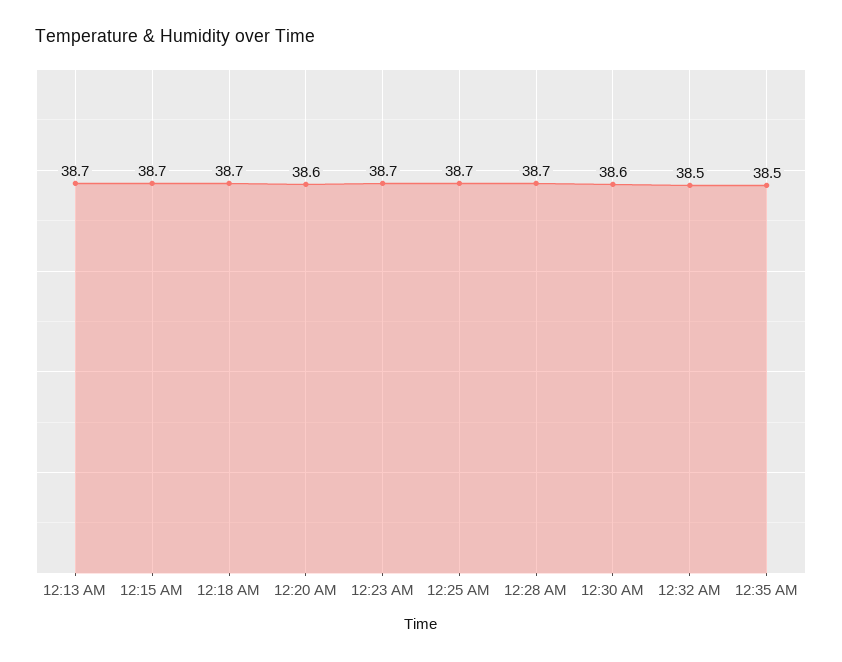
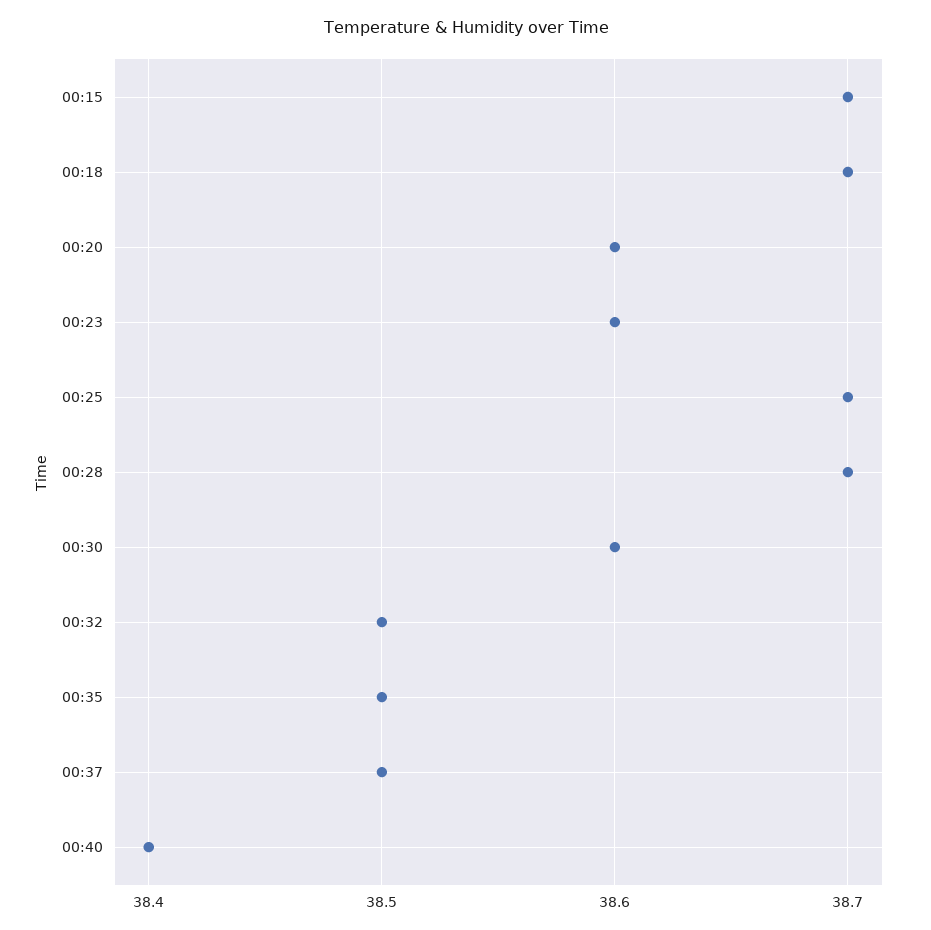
12:13 AM: 38.7 -> none
12:23 AM: 38.7 -> 38.6
00:37: none -> 38.5
00:40: none -> 38.4

